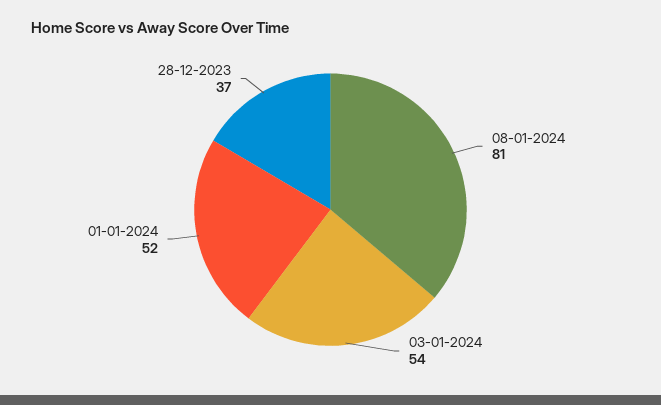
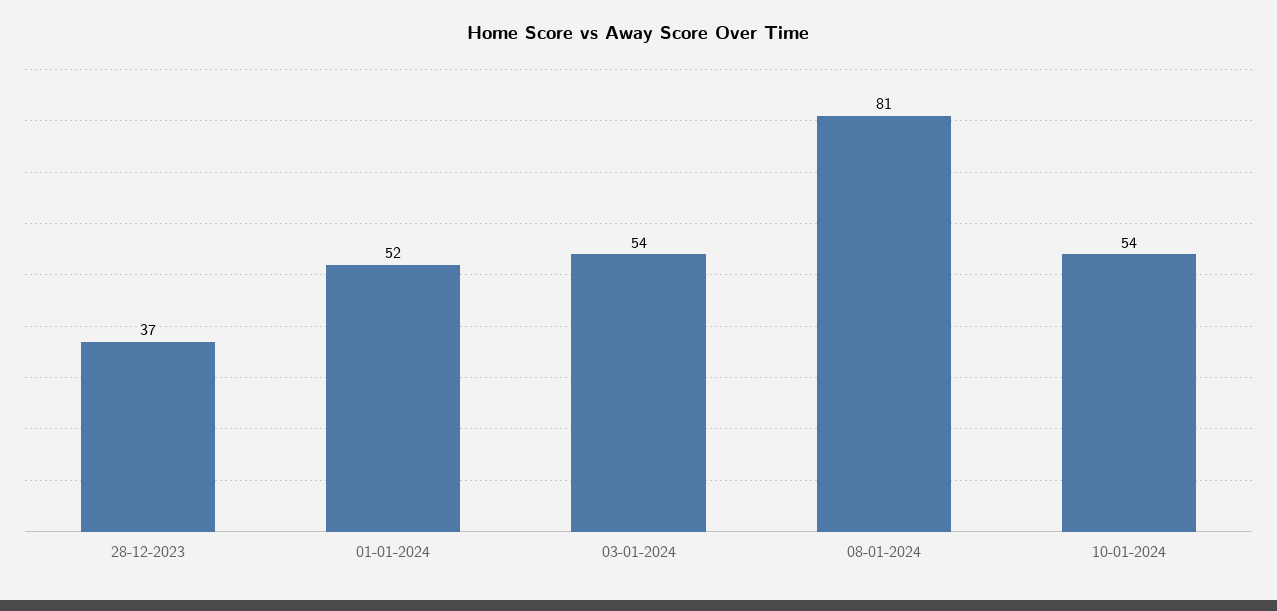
10-01-2024: none -> 54

